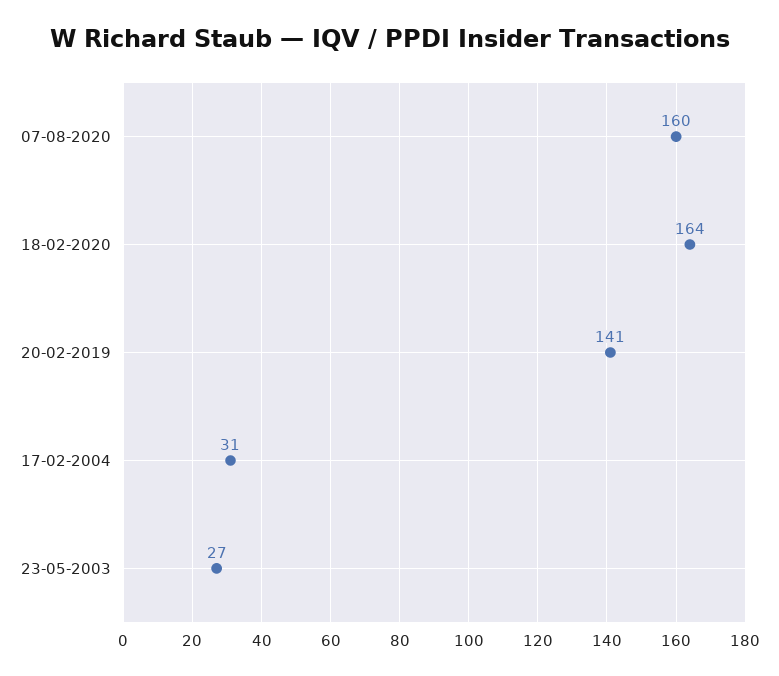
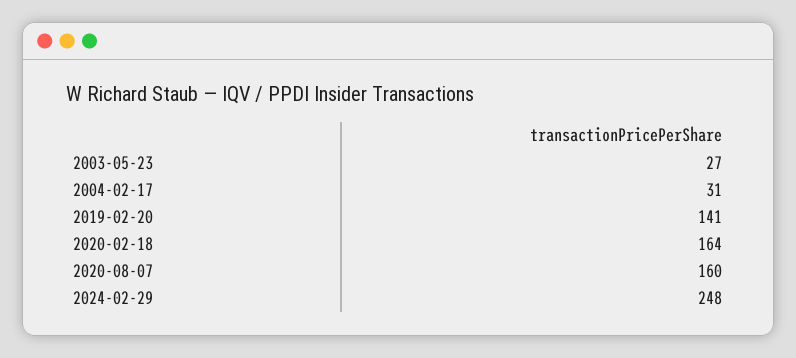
2024-02-29: none -> 248

